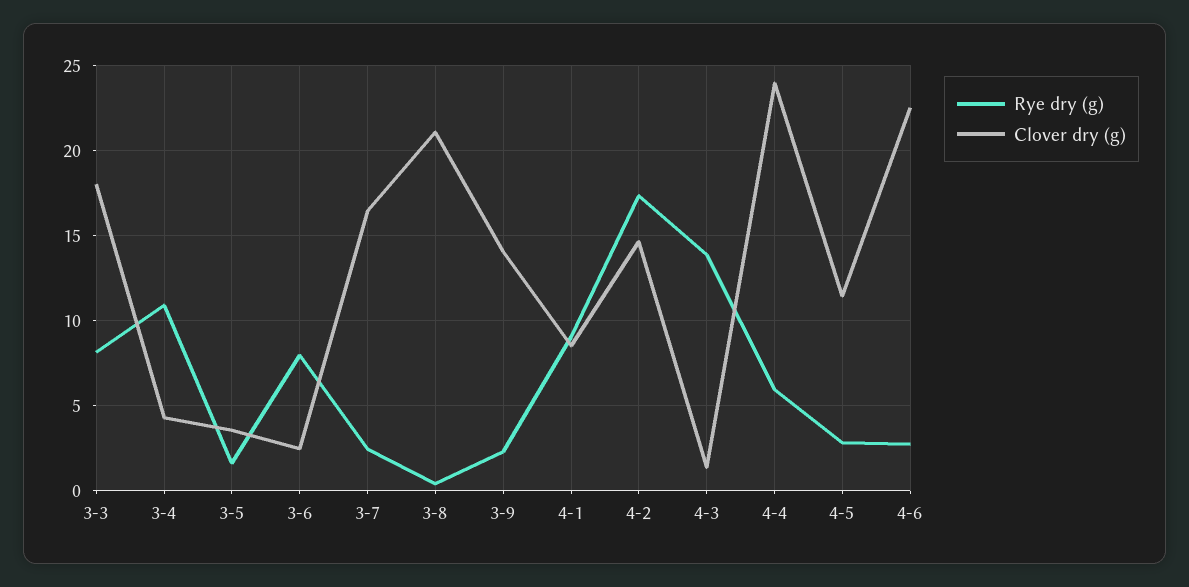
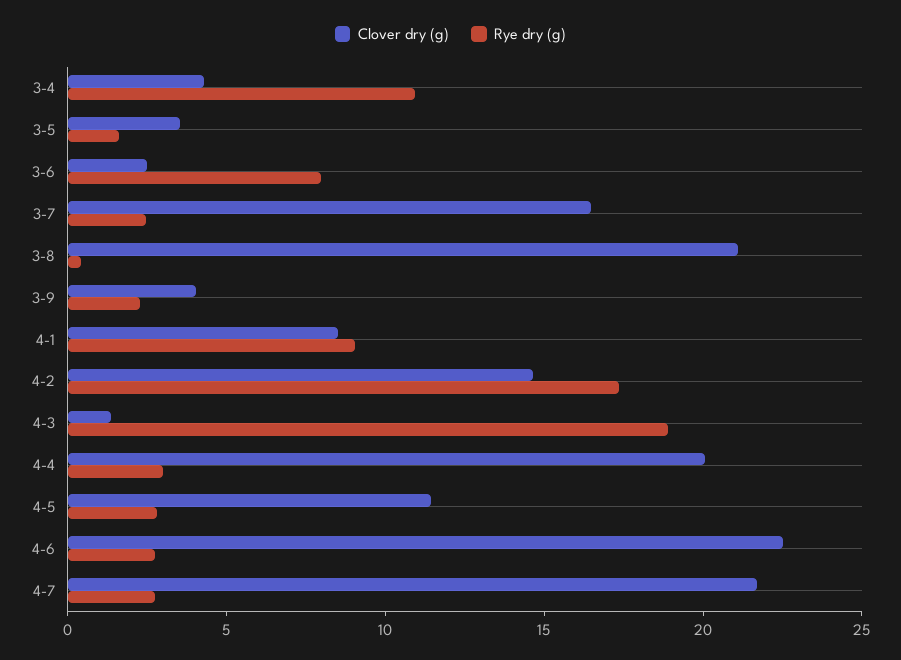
Rye dry (g), 3-3: 8 -> none
Clover dry (g), 3-3: 18 -> none
Clover dry (g), 3-9: 14 -> 4
Rye dry (g), 4-3: 14 -> 19
Rye dry (g), 4-4: 6 -> 3
Clover dry (g), 4-4: 24 -> 20
Clover dry (g), 4-7: none -> 22
Rye dry (g), 4-7: none -> 3

